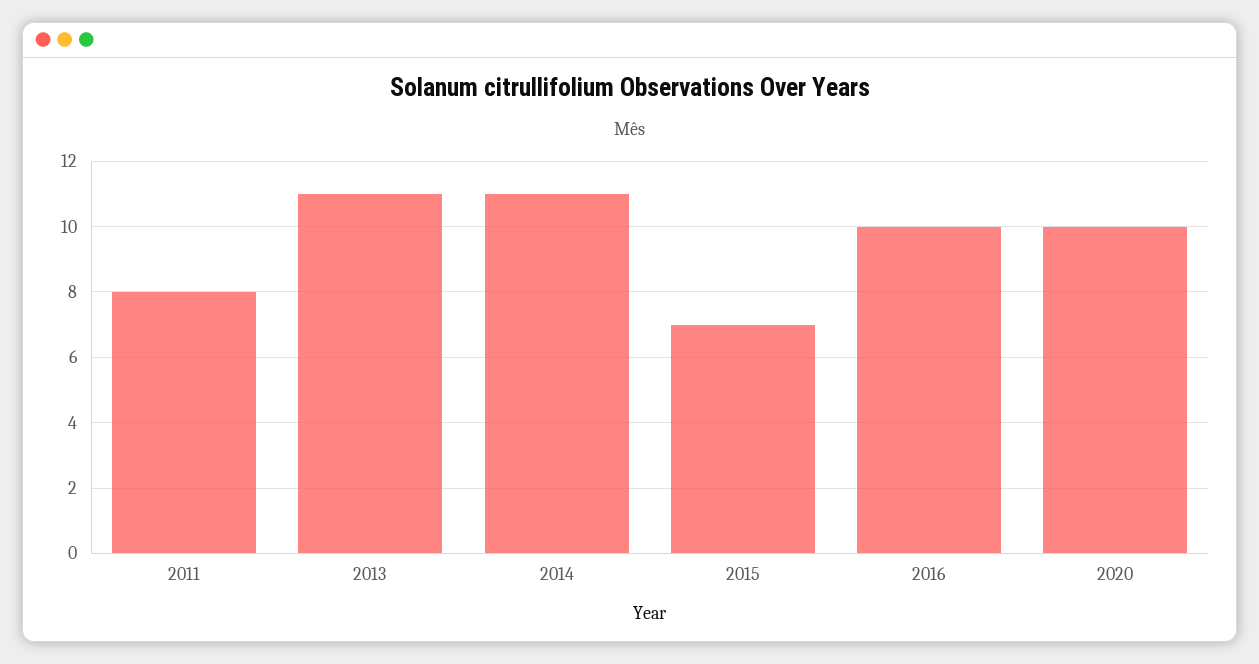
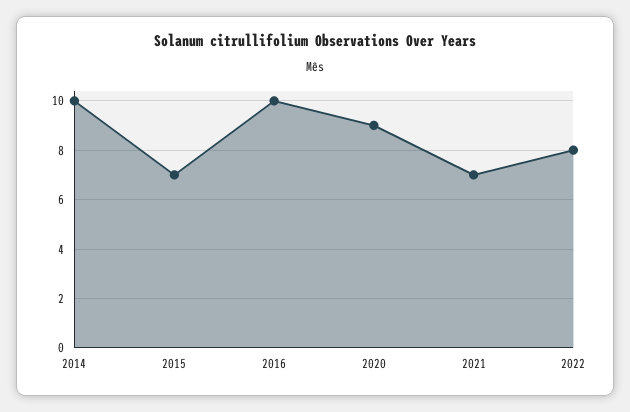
2011: 8 -> none
2013: 11 -> none
2014: 11 -> 10
2020: 10 -> 9
2021: none -> 7
2022: none -> 8

